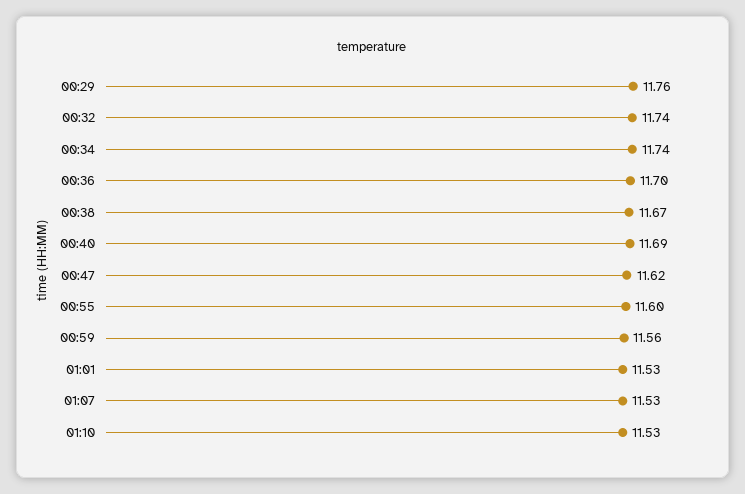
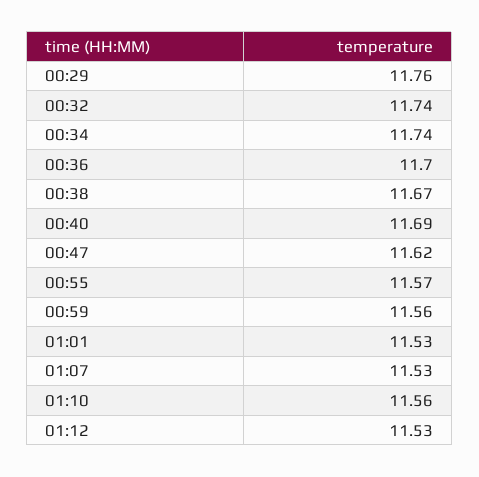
00:55: 11.6 -> 11.57
01:10: 11.53 -> 11.56
01:12: none -> 11.53

